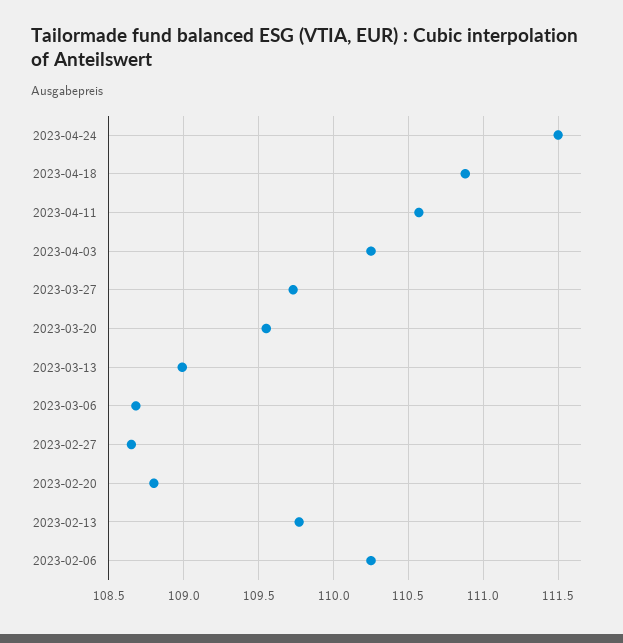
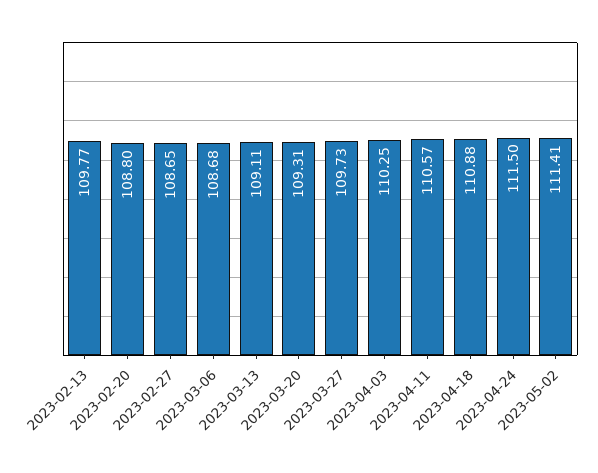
2023-03-20: 109.55 -> 109.31
2023-03-13: 109 -> 109.11
2023-02-06: 110.25 -> none
2023-05-02: none -> 111.41

